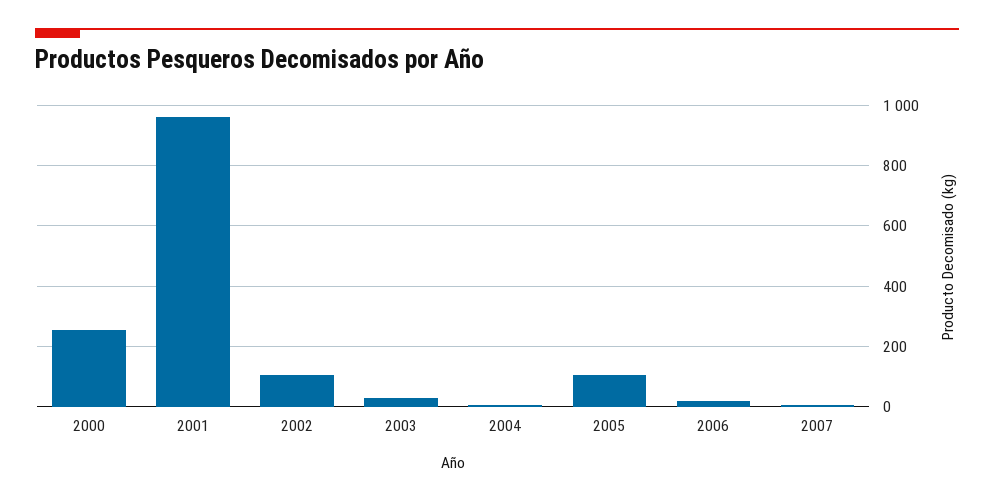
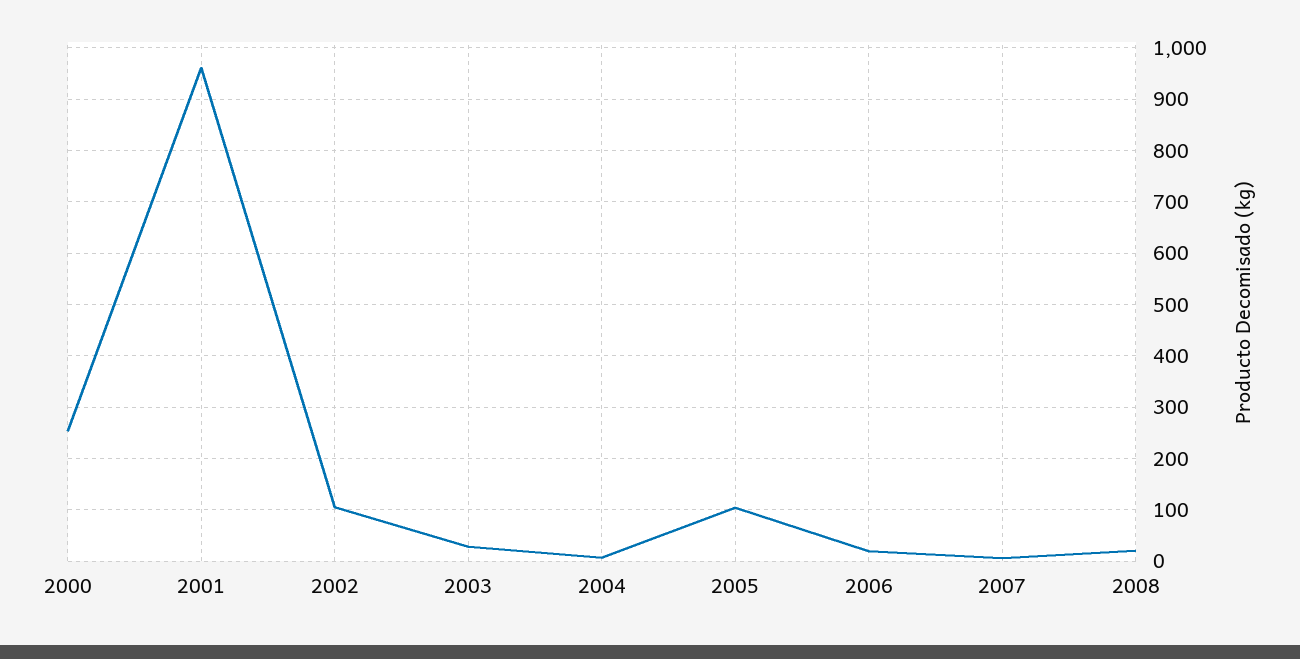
2008: none -> 20

